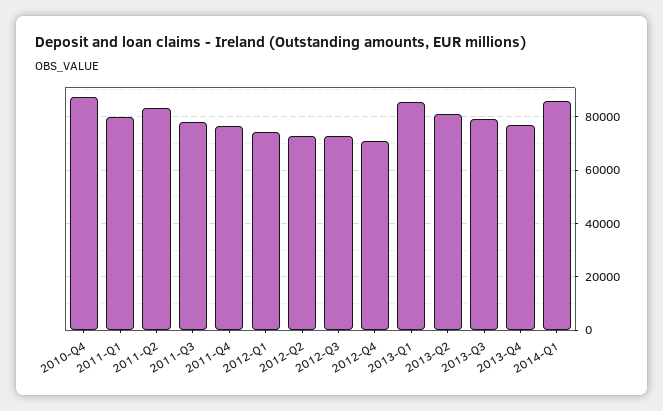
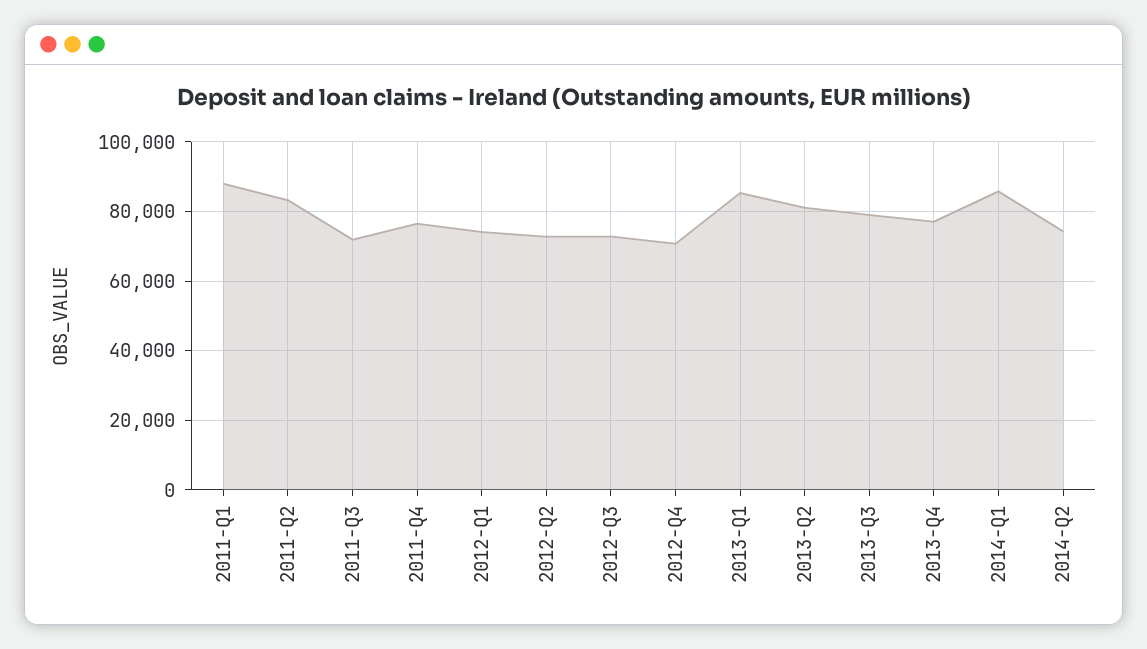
2010-Q4: 87500 -> none
2011-Q1: 80000 -> 88000
2011-Q3: 77500 -> 72000
2014-Q2: none -> 74000

